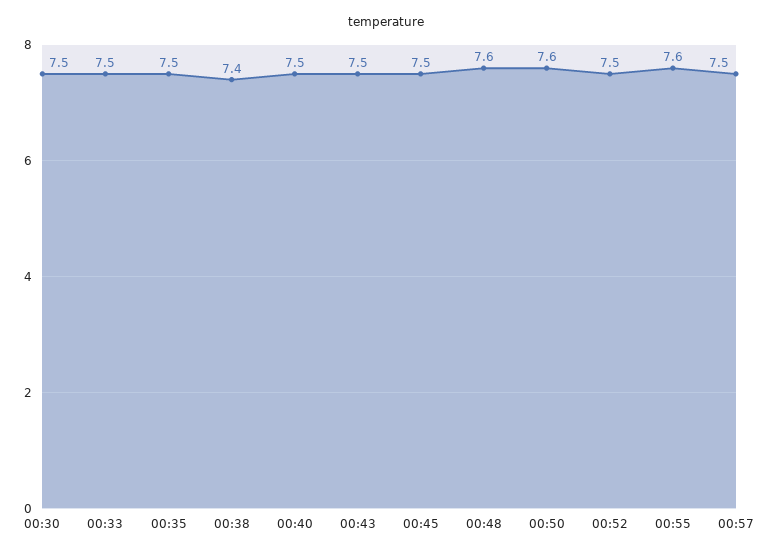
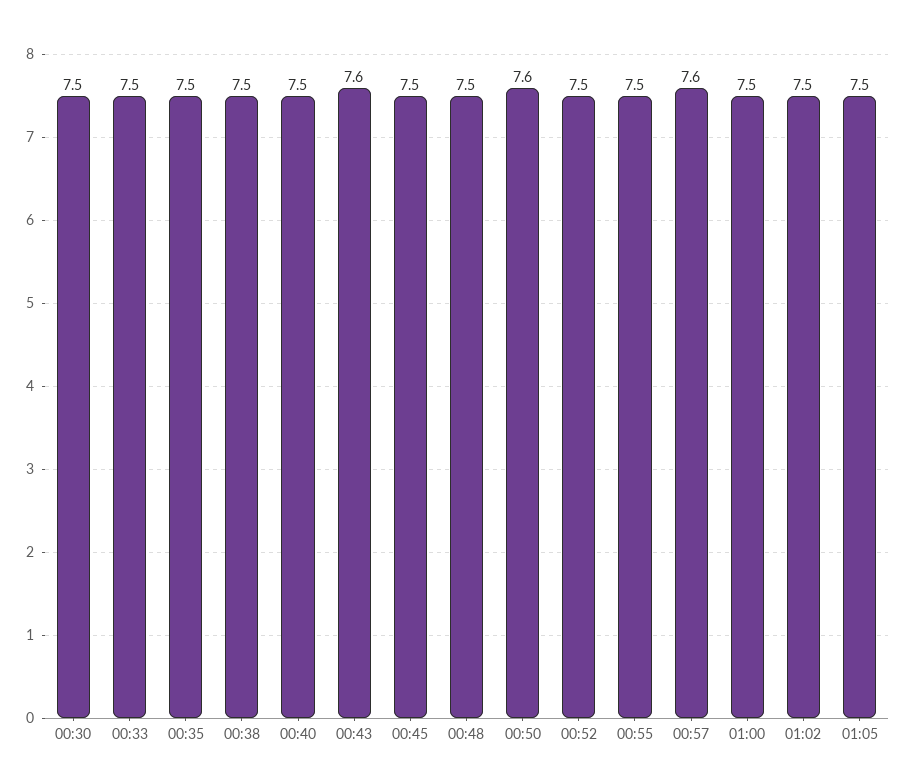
00:38: 7.4 -> 7.5
00:43: 7.5 -> 7.6
00:48: 7.6 -> 7.5
00:55: 7.6 -> 7.5
00:57: 7.5 -> 7.6
01:00: none -> 7.5
01:02: none -> 7.5
01:05: none -> 7.5

